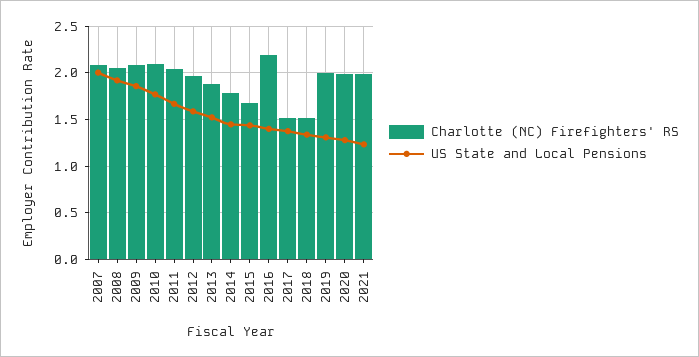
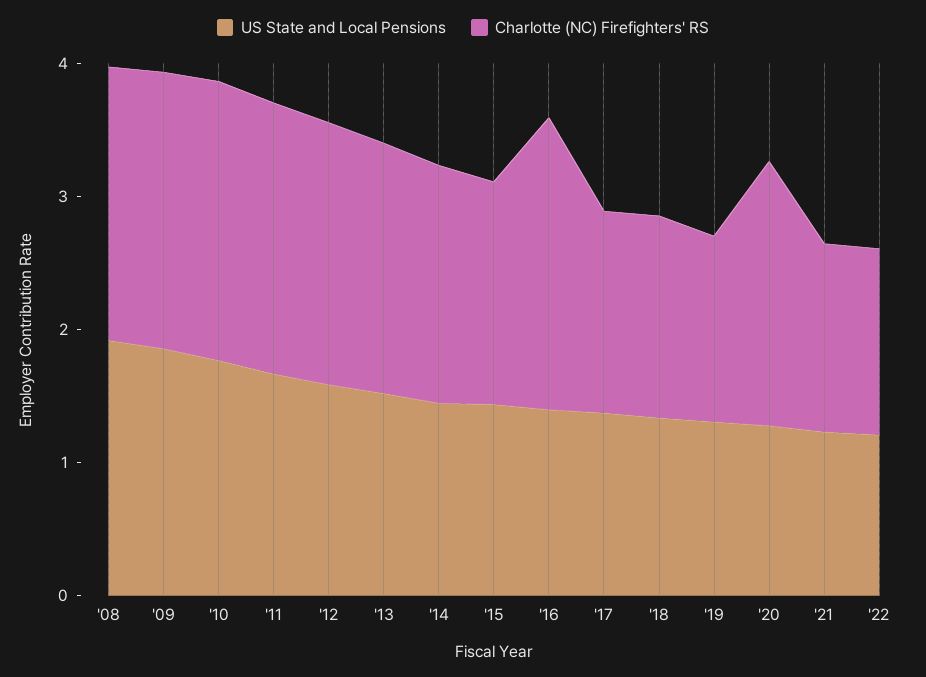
Charlotte (NC) Firefighters' RS, 2007: 2.1 -> none
US State and Local Pensions, 2007: 2 -> none
Charlotte (NC) Firefighters' RS, 2019: 2 -> 1.4
Charlotte (NC) Firefighters' RS, 2021: 2 -> 1.4
US State and Local Pensions, '22: none -> 1.2
Charlotte (NC) Firefighters' RS, '22: none -> 1.4

